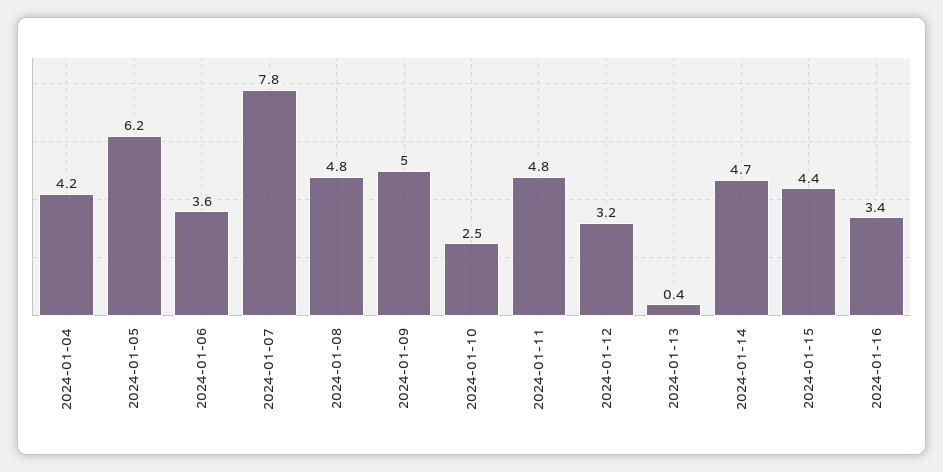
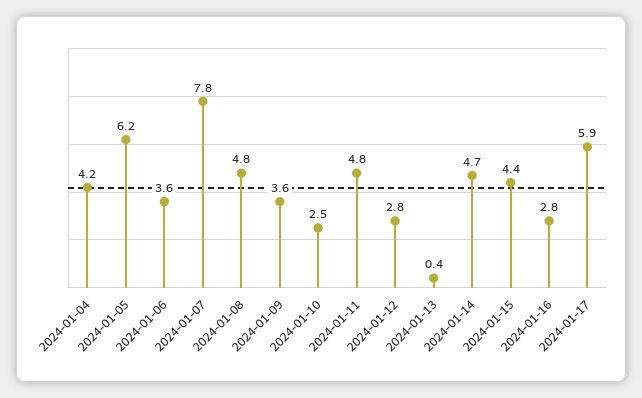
2024-01-09: 5 -> 3.6
2024-01-12: 3.2 -> 2.8
2024-01-16: 3.4 -> 2.8
2024-01-17: none -> 5.9

